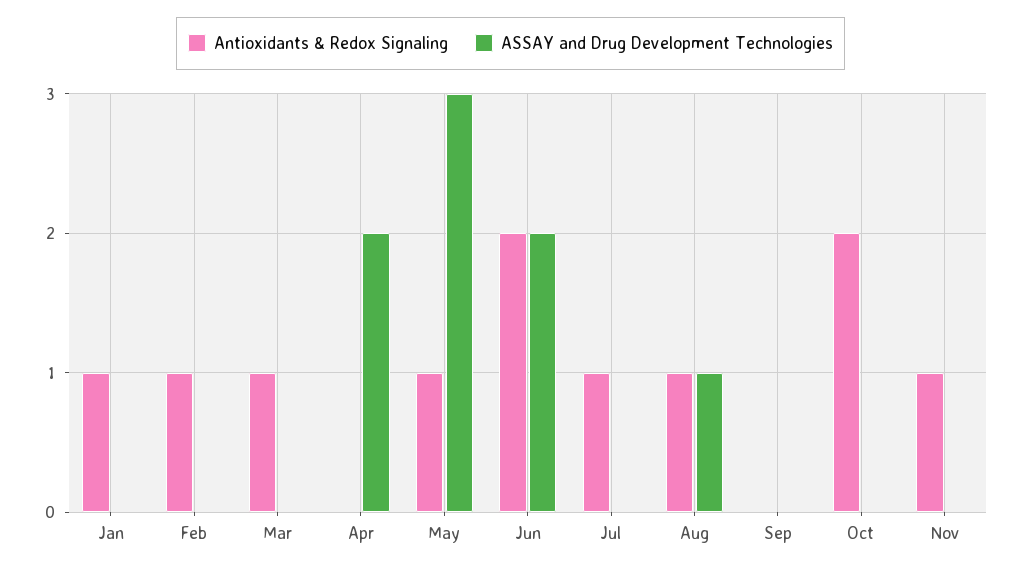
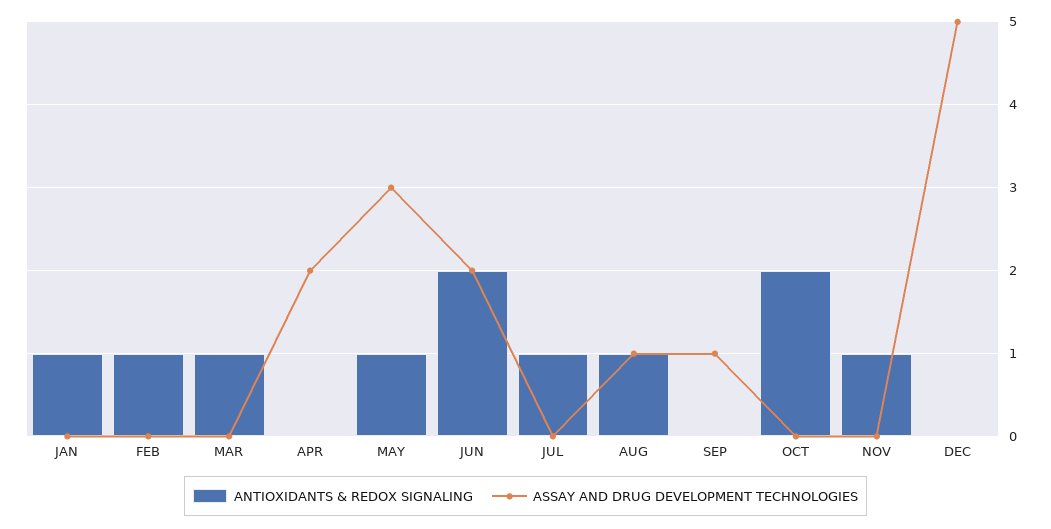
ASSAY and Drug Development Technologies, Sep: 0 -> 1
Antioxidants & Redox Signaling, DEC: none -> 0
ASSAY and Drug Development Technologies, DEC: none -> 5

